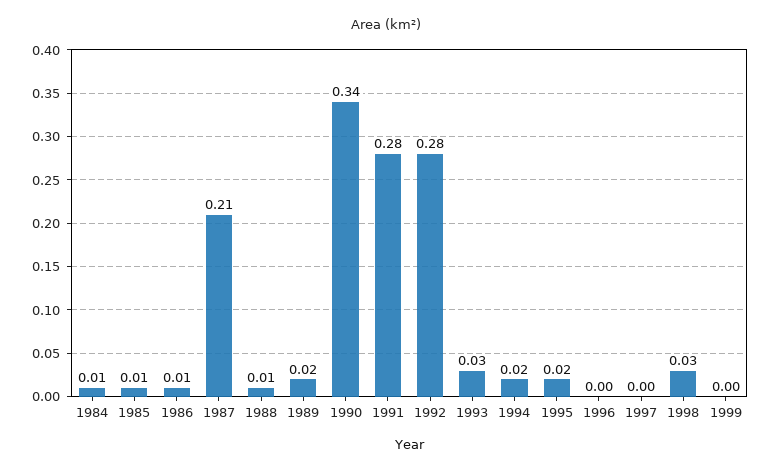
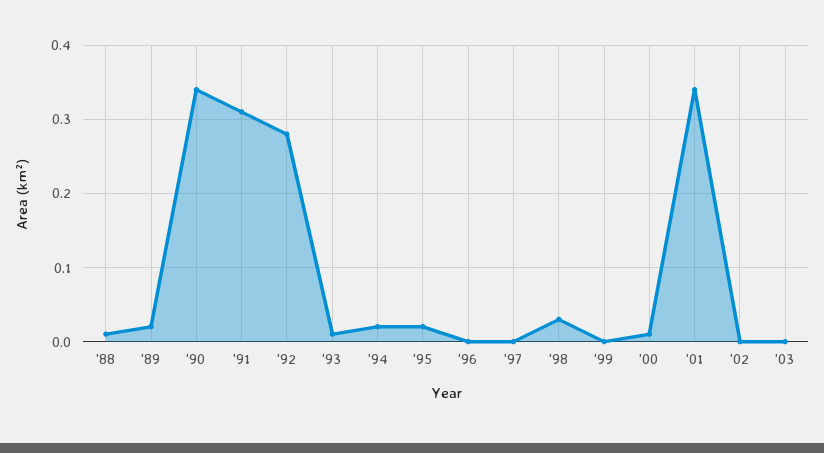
1984: 0.01 -> none
1985: 0.01 -> none
1986: 0.01 -> none
1987: 0.21 -> none
1991: 0.28 -> 0.31
1993: 0.03 -> 0.01
'00: none -> 0.01
'01: none -> 0.34
'02: none -> 0
'03: none -> 0

